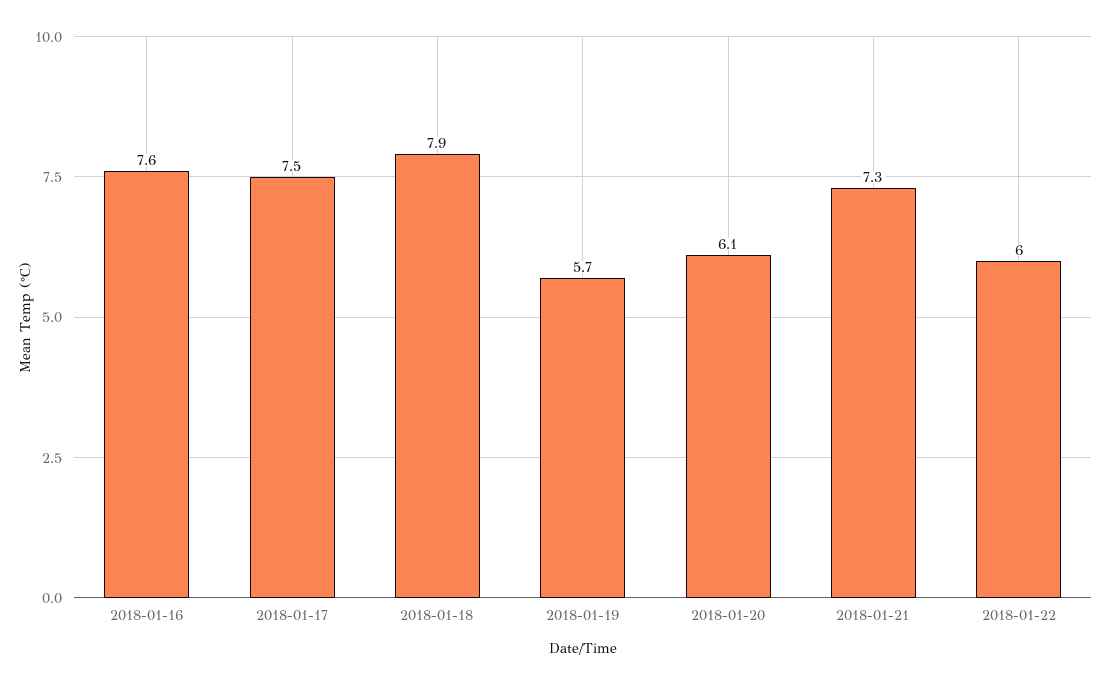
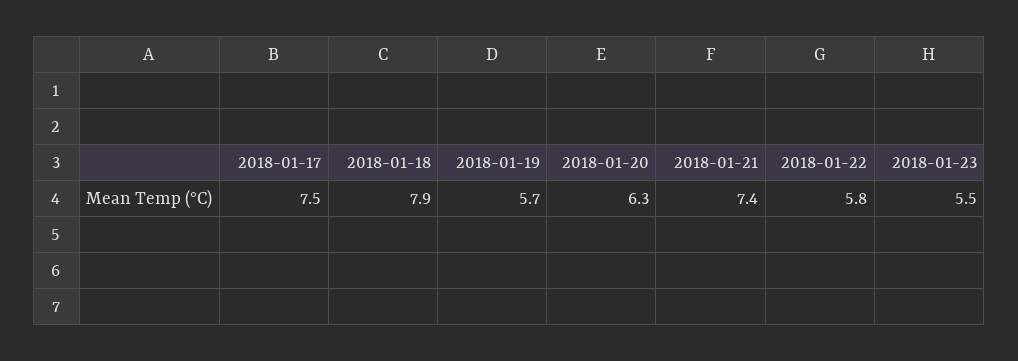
2018-01-16: 7.6 -> none
2018-01-20: 6.1 -> 6.3
2018-01-21: 7.3 -> 7.4
2018-01-22: 6 -> 5.8
2018-01-23: none -> 5.5

